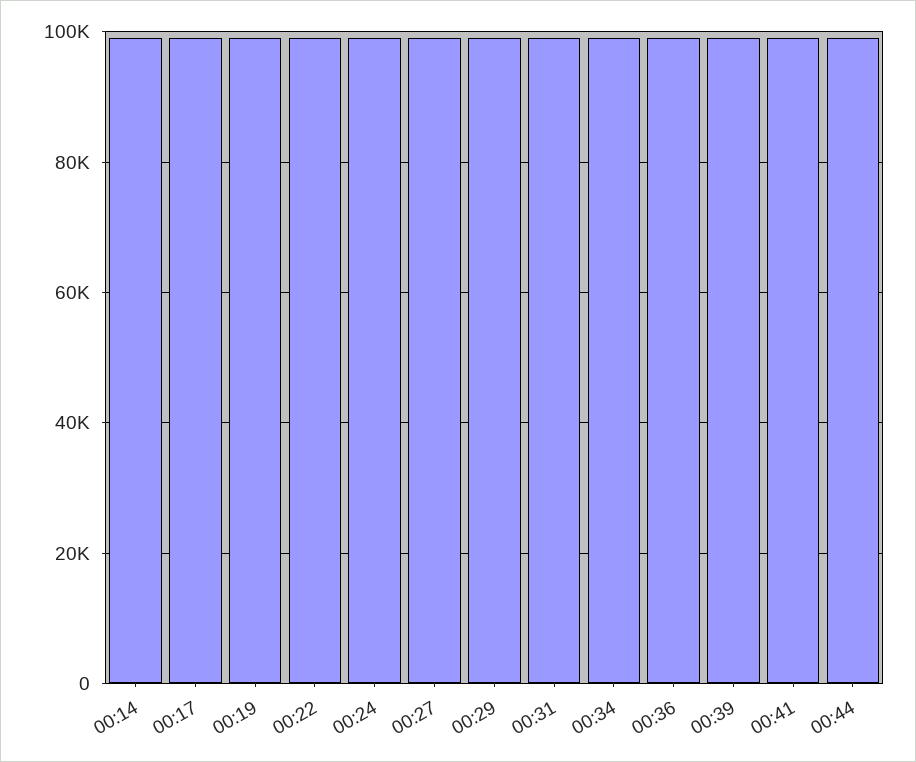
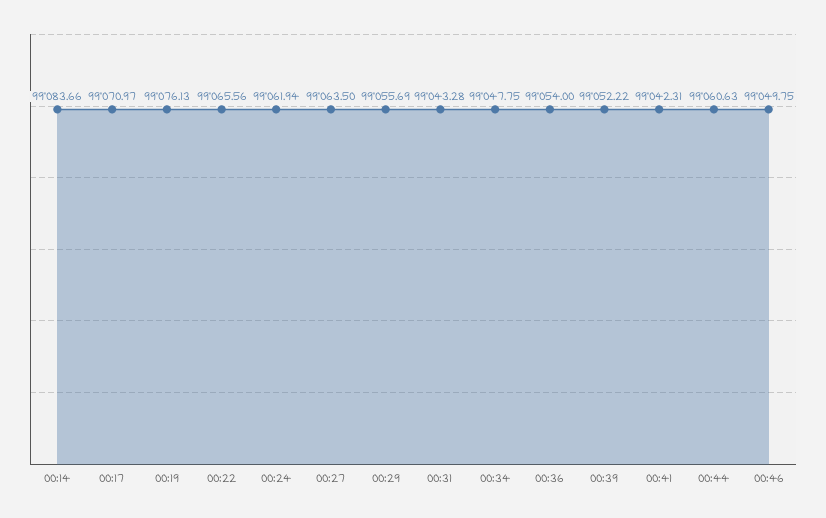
00:46: none -> 99049.75

